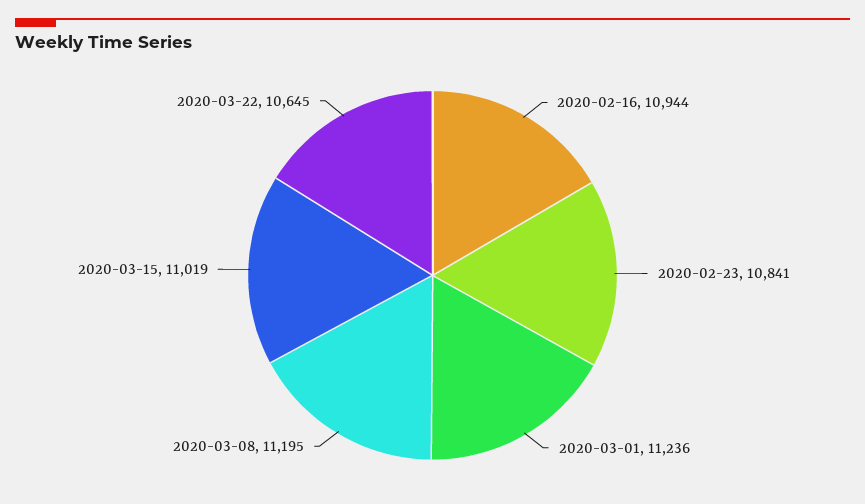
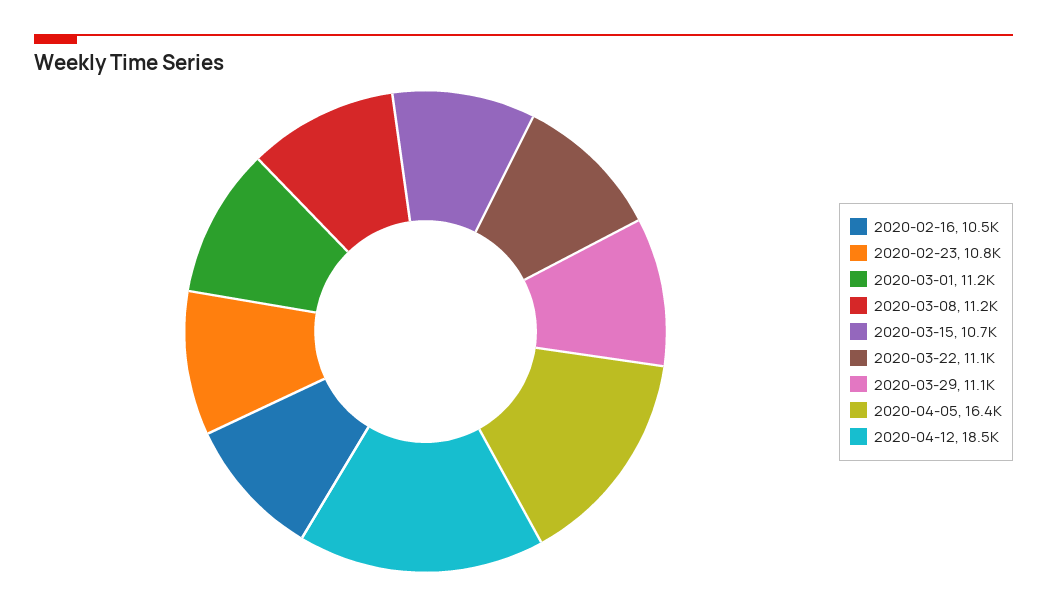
2020-02-16: 10944 -> 10500
2020-03-15: 11019 -> 10700
2020-03-22: 10645 -> 11100
2020-03-29: none -> 11100
2020-04-05: none -> 16400
2020-04-12: none -> 18500

